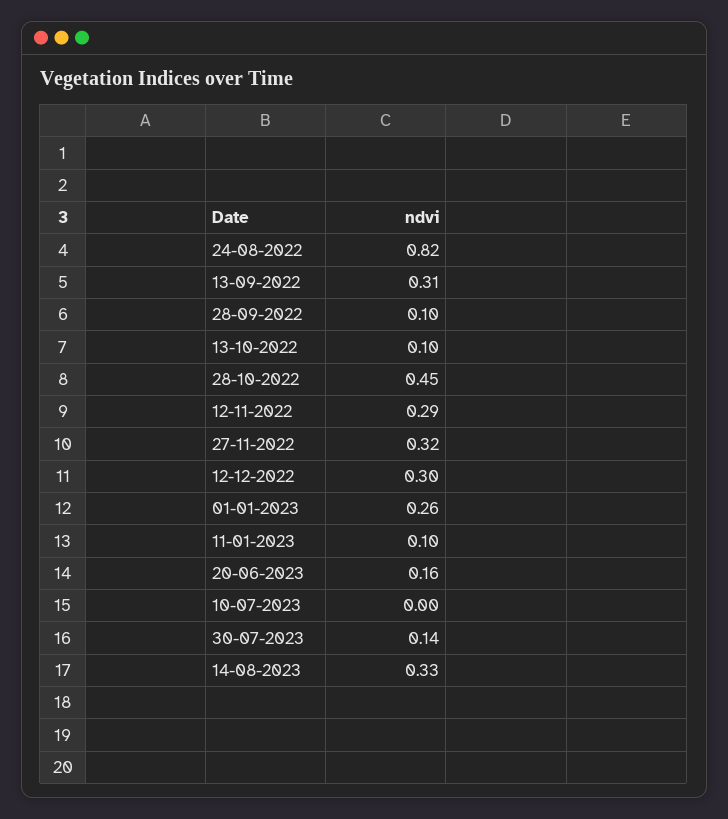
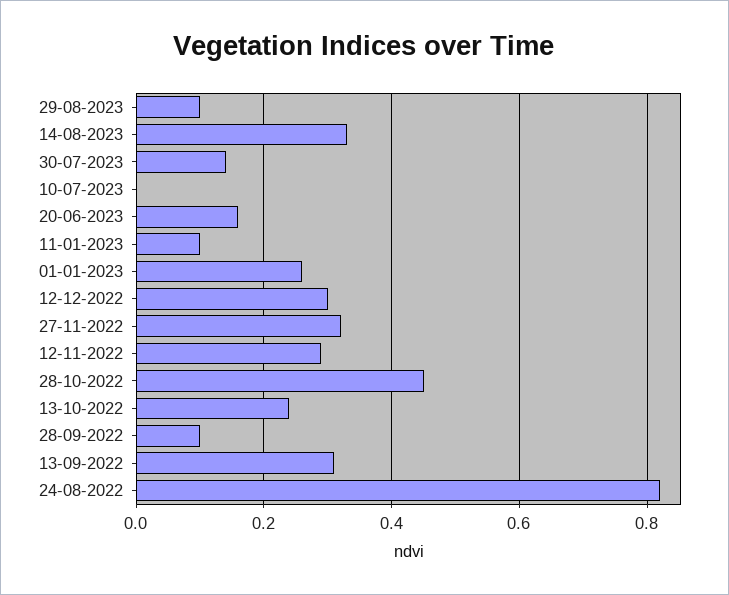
13-10-2022: 0.1 -> 0.25
29-08-2023: none -> 0.1

